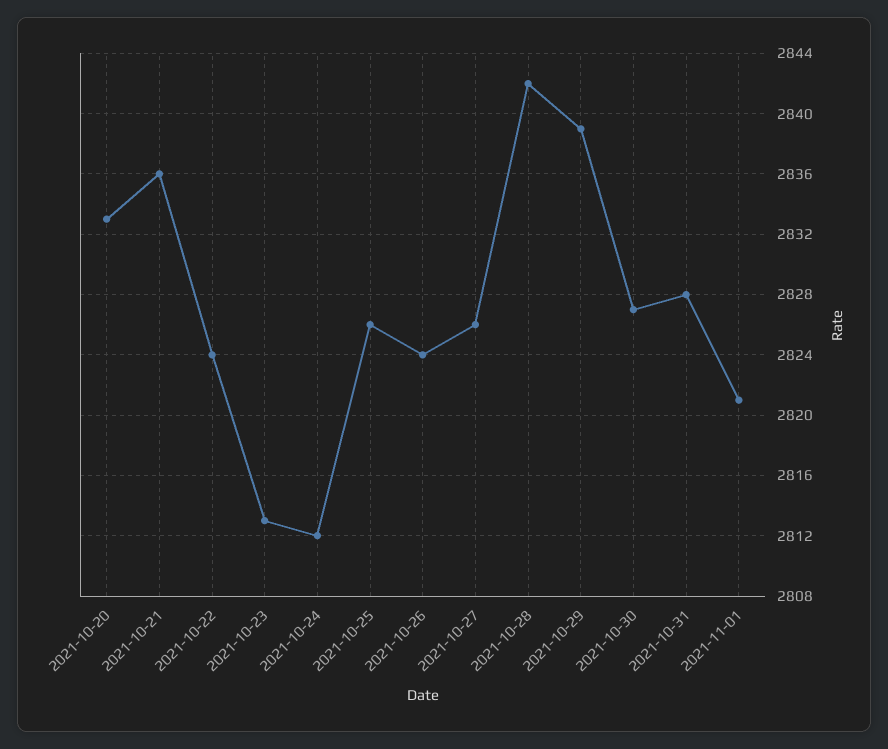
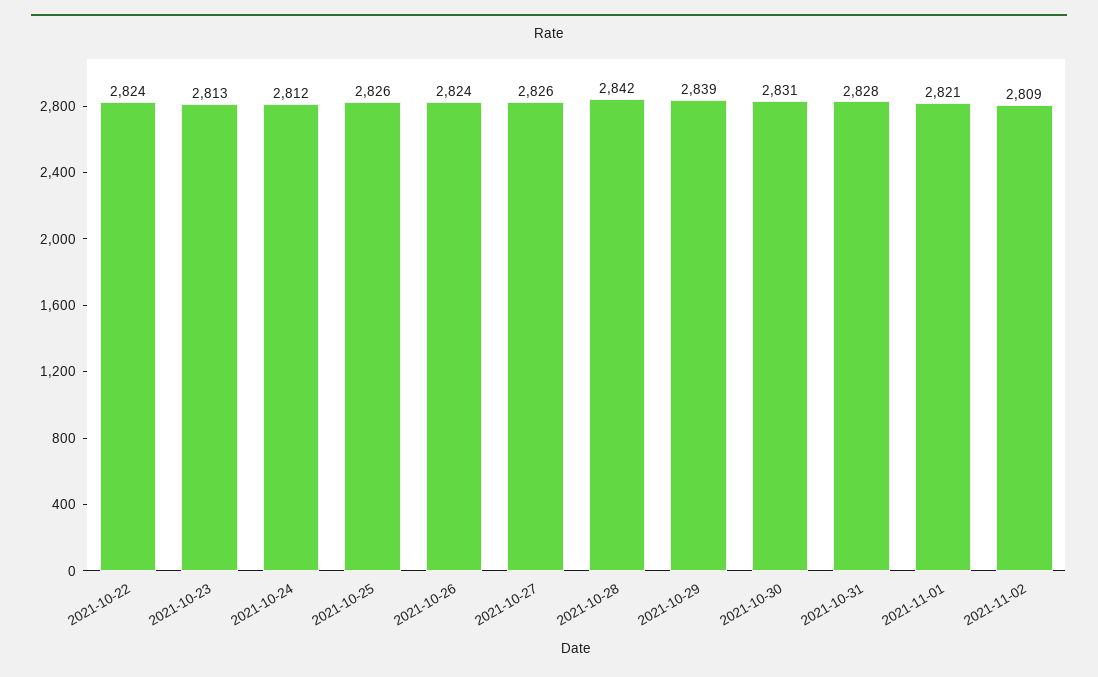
2021-10-20: 2833 -> none
2021-10-21: 2836 -> none
2021-10-30: 2827 -> 2831
2021-11-02: none -> 2809

